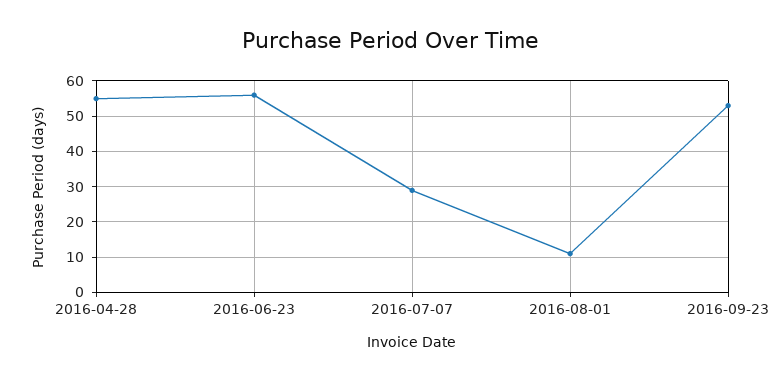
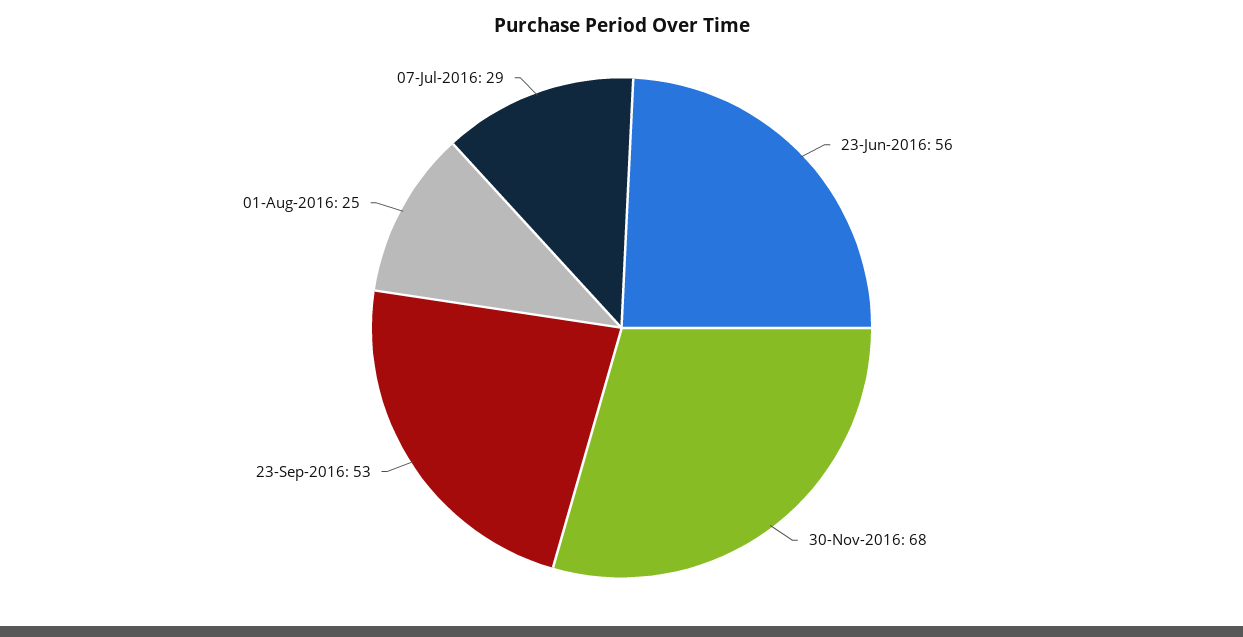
2016-04-28: 55 -> none
2016-08-01: 10 -> 25
30-Nov-2016: none -> 68

